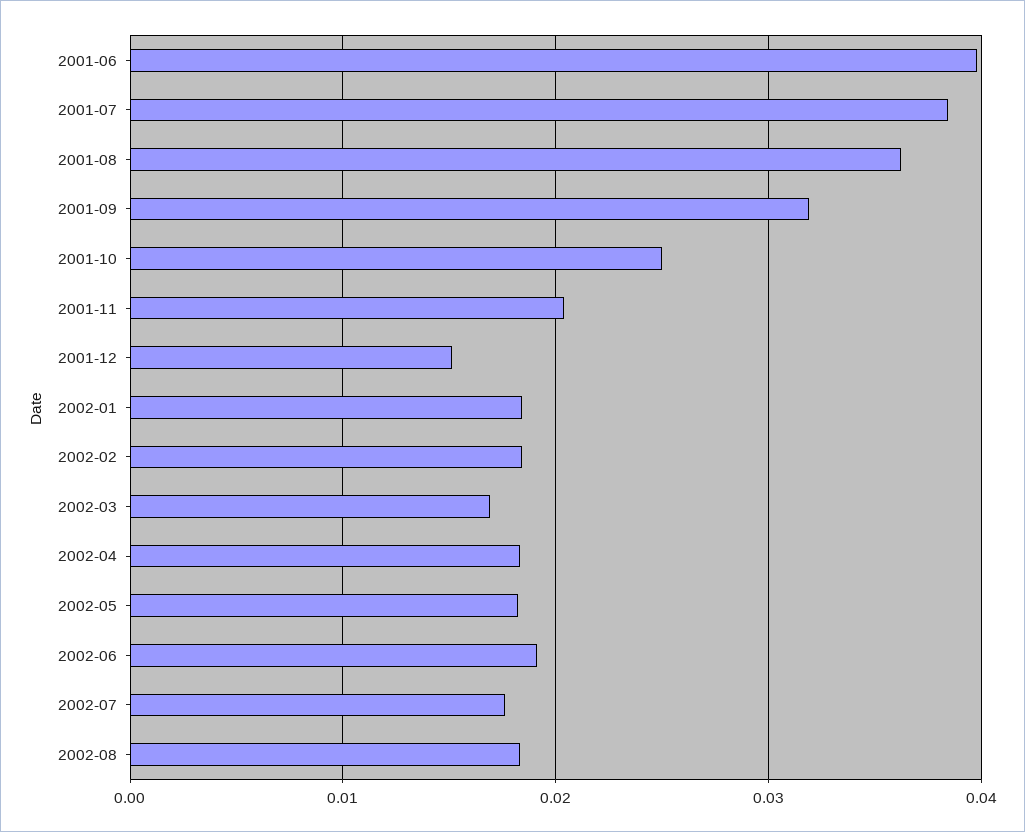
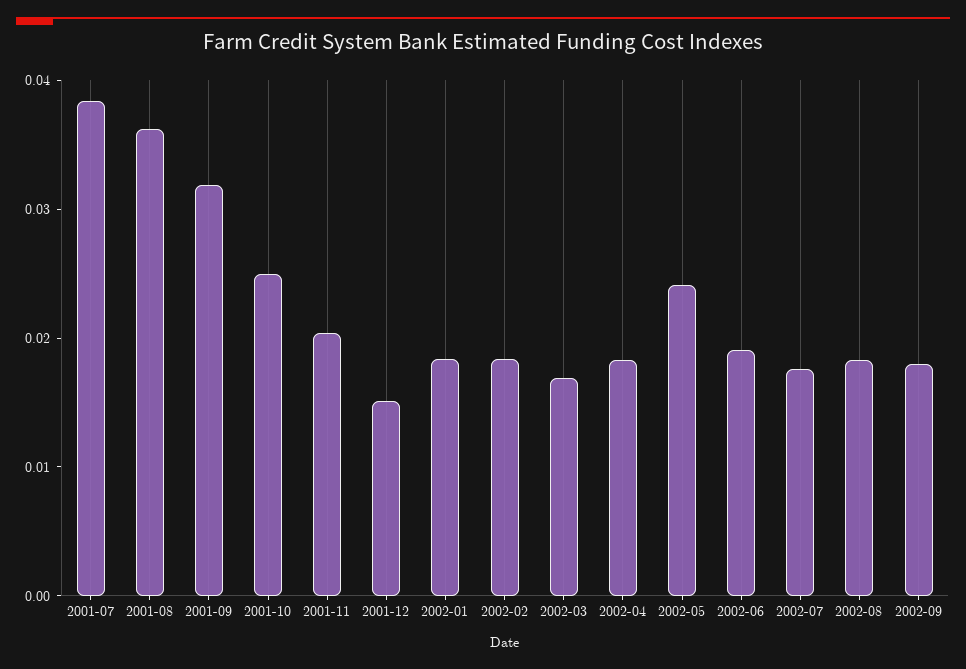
2001-06: 0.04 -> none
2002-05: 0.018 -> 0.024
2002-09: none -> 0.018

